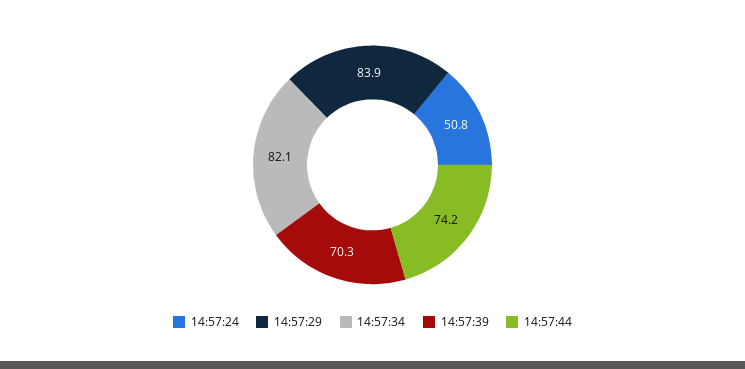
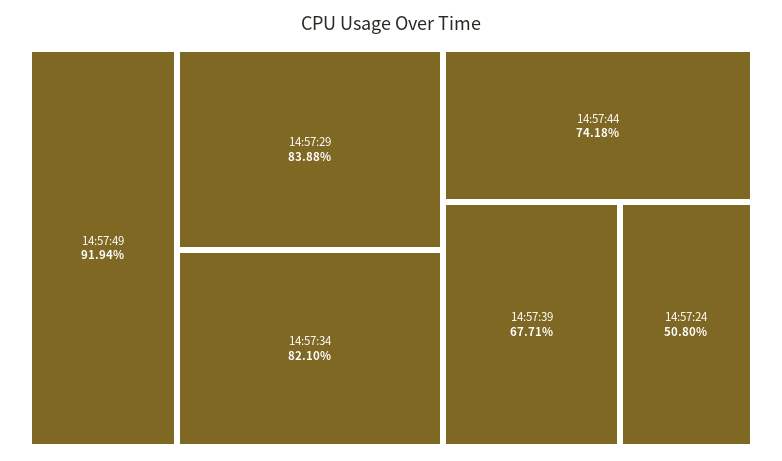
14:57:39: 70.3 -> 67.71
14:57:49: none -> 91.94

